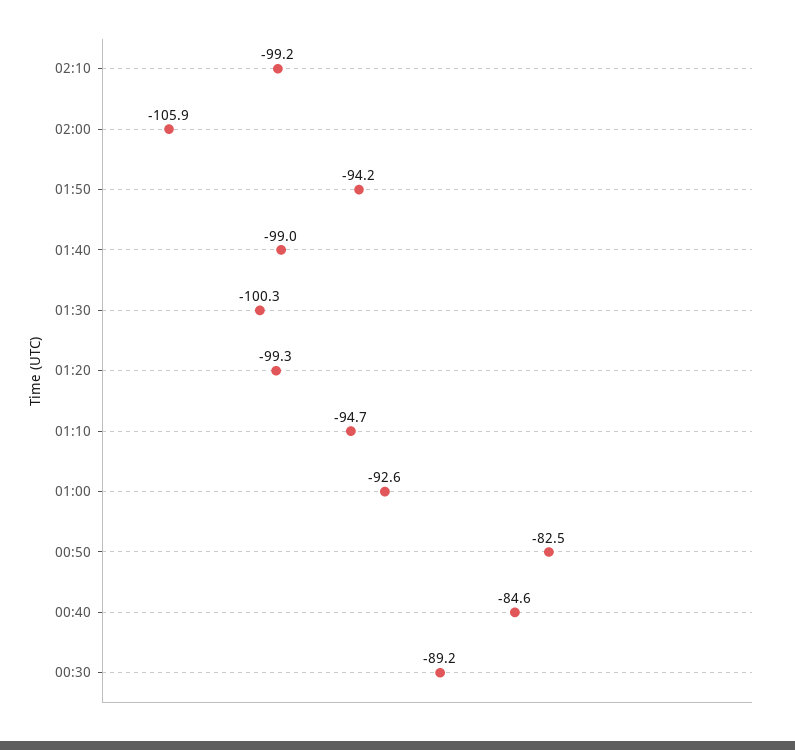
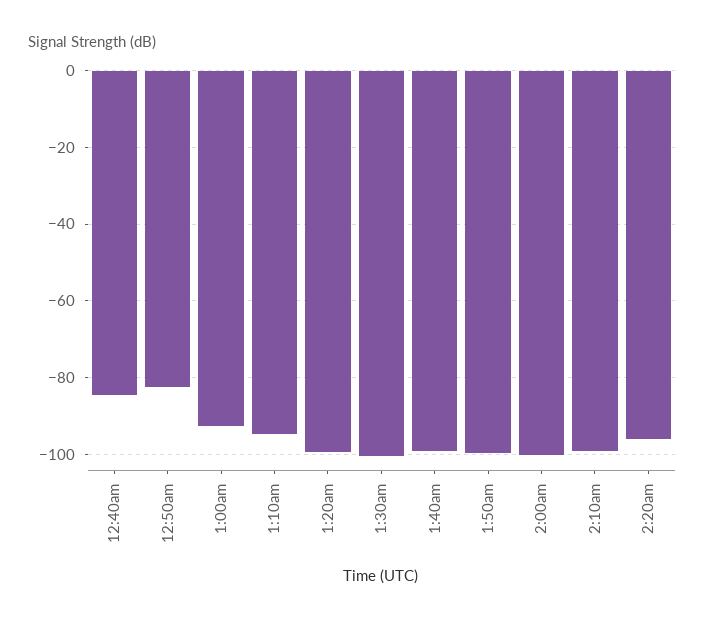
02:00: -105.9 -> -100
01:50: -94.2 -> -100
00:30: -89.2 -> none
2:20am: none -> -96

